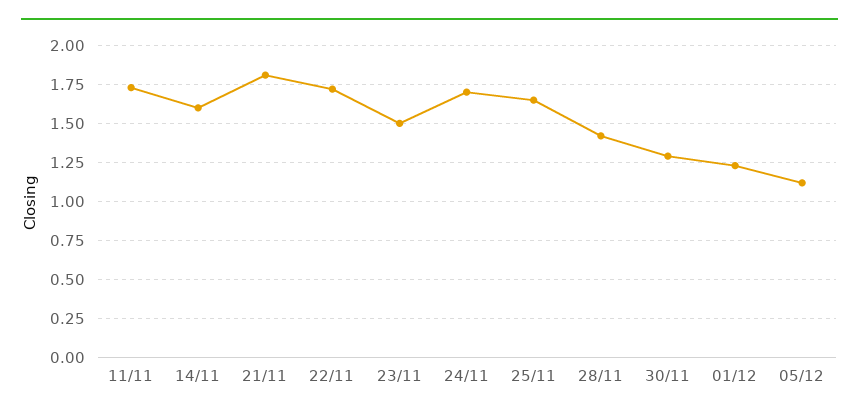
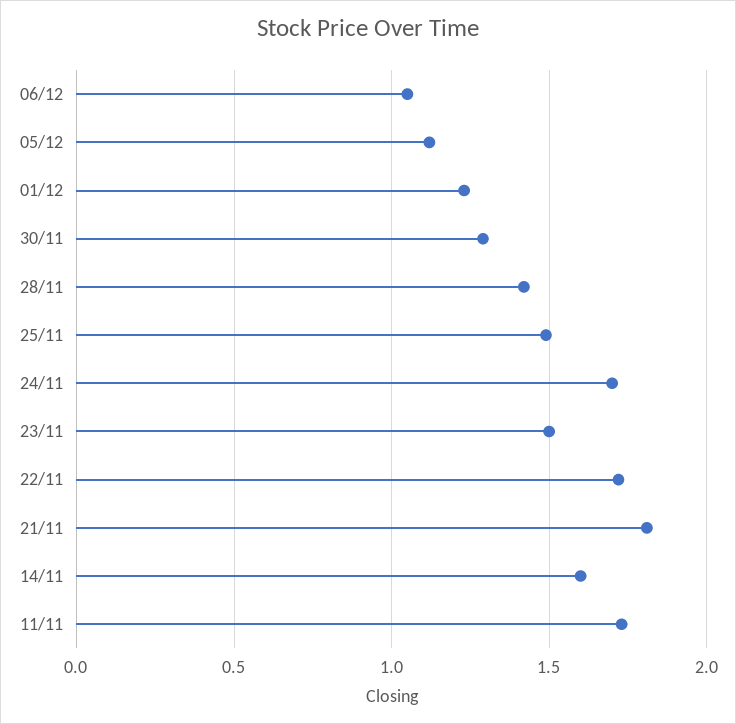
25/11: 1.65 -> 1.5
06/12: none -> 1.05

